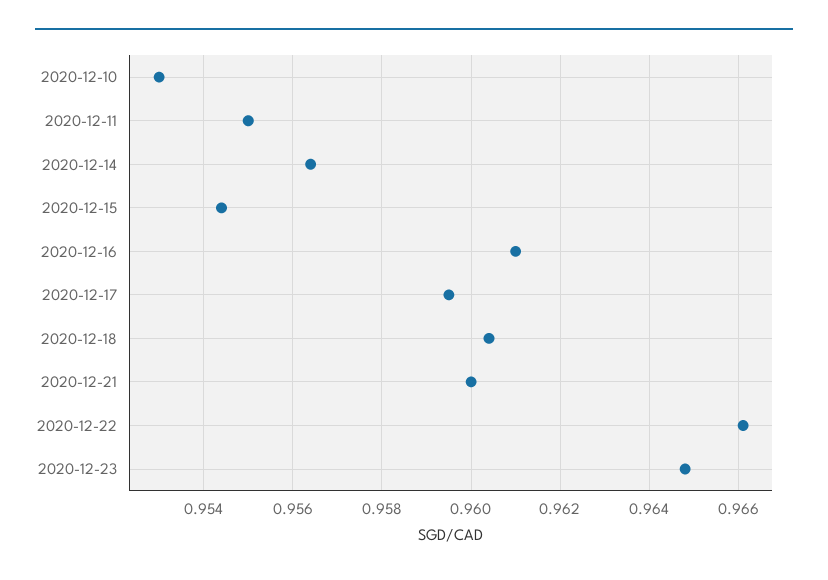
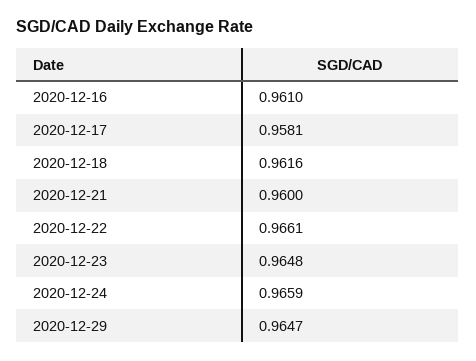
2020-12-10: 0.953 -> none
2020-12-11: 0.955 -> none
2020-12-14: 0.9565 -> none
2020-12-15: 0.9545 -> none
2020-12-17: 0.9595 -> 0.9581
2020-12-18: 0.9605 -> 0.9616
2020-12-24: none -> 0.9659
2020-12-29: none -> 0.9647

